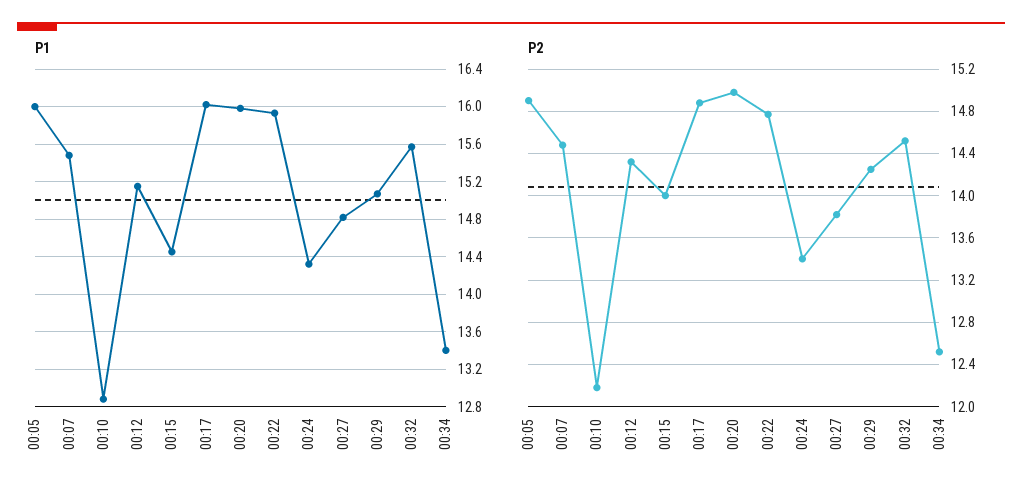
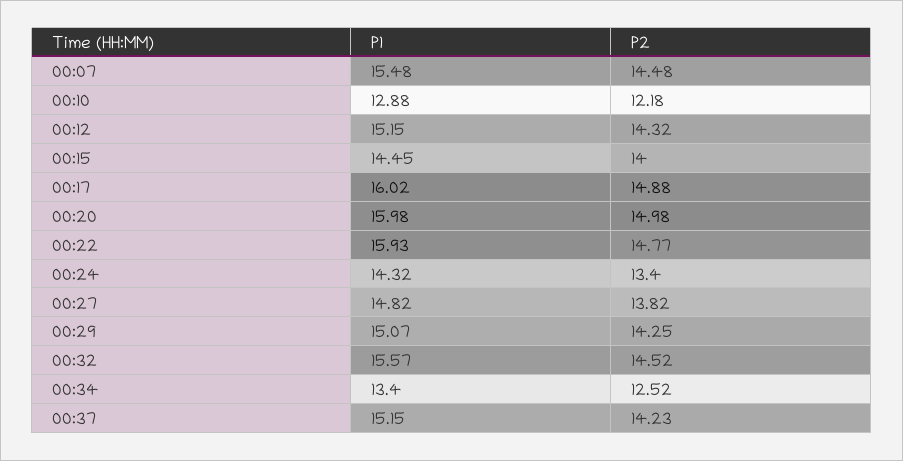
P1, 00:05: 16 -> none
P2, 00:05: 14.9 -> none
P1, 00:37: none -> 15.15
P2, 00:37: none -> 14.23

